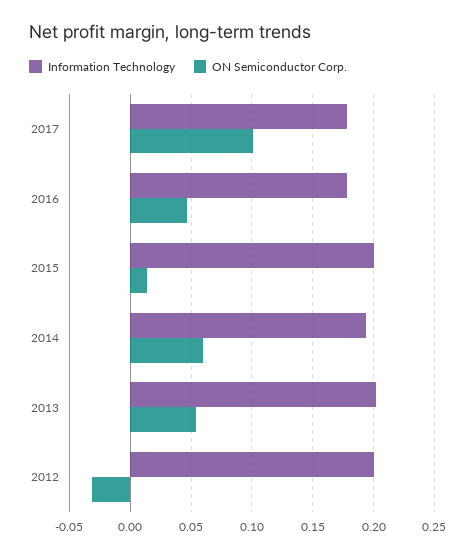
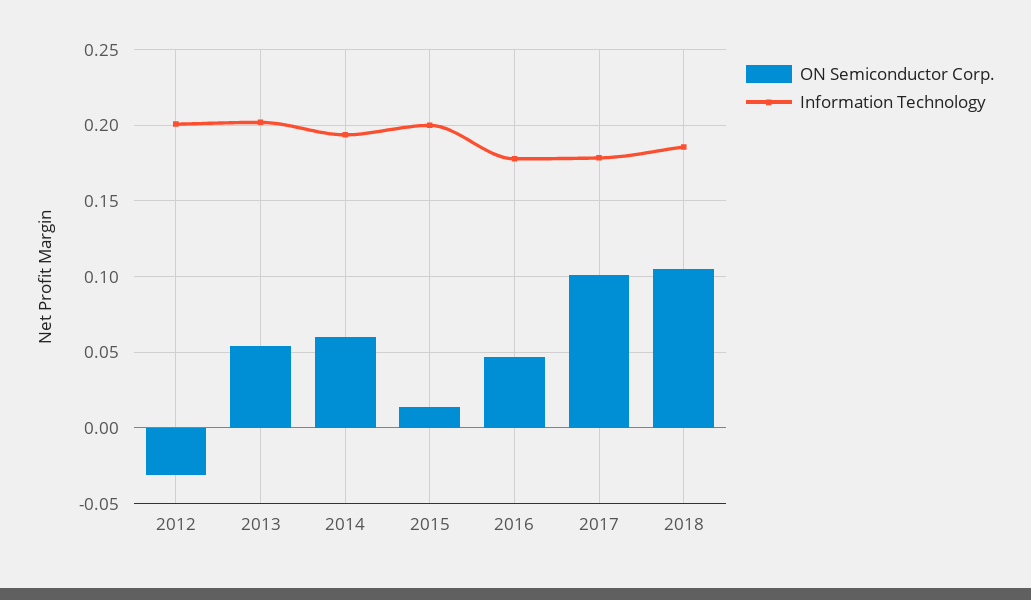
ON Semiconductor Corp., 2018: none -> 0.105
Information Technology, 2018: none -> 0.185

